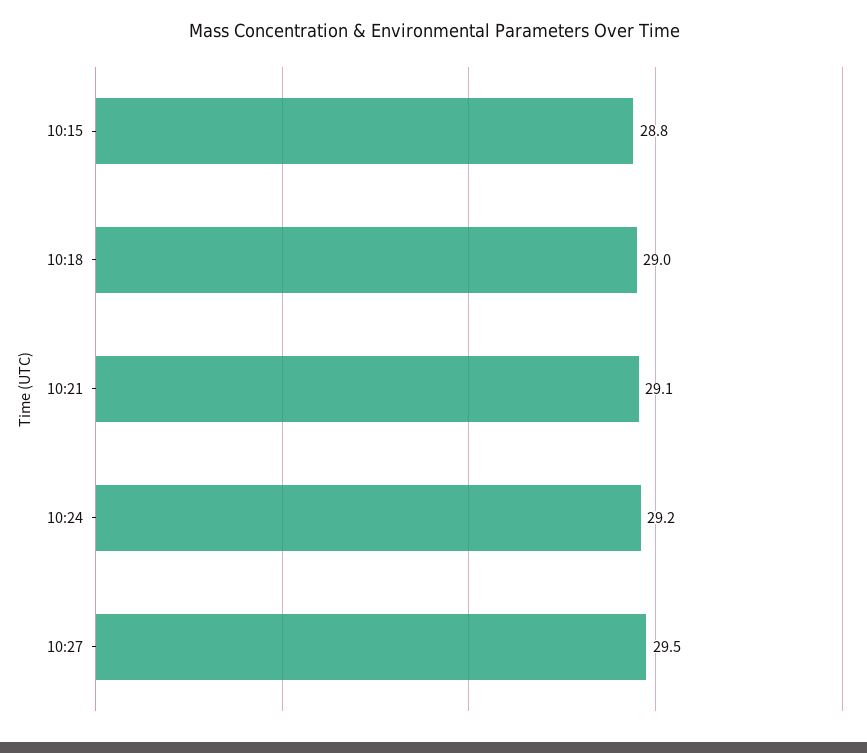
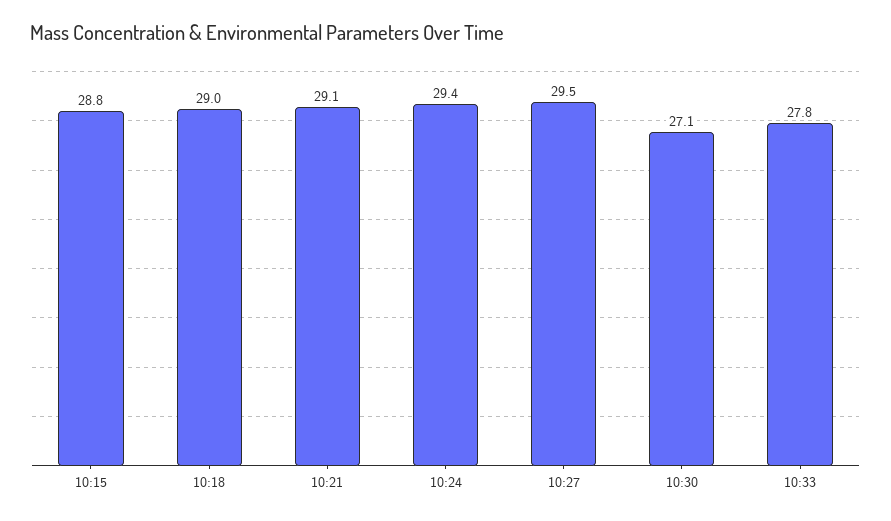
10:24: 29.2 -> 29.4
10:30: none -> 27.1
10:33: none -> 27.8

